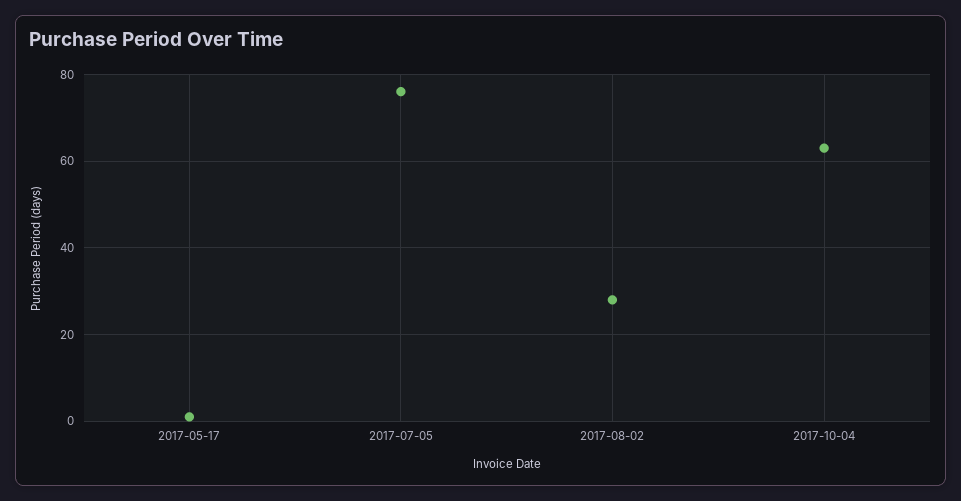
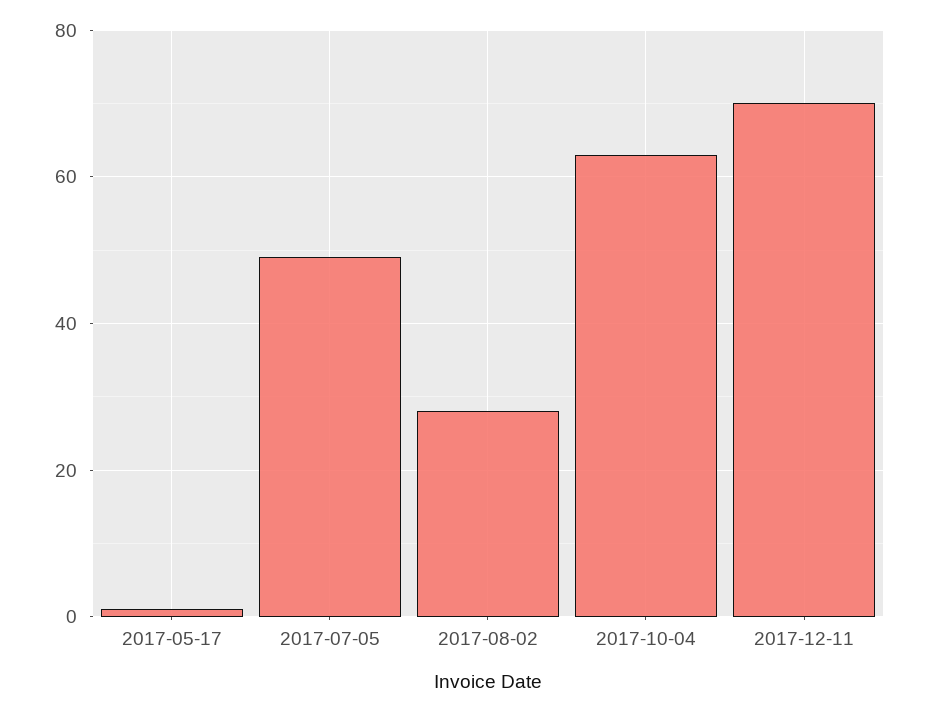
2017-07-05: 75 -> 50
2017-12-11: none -> 70

